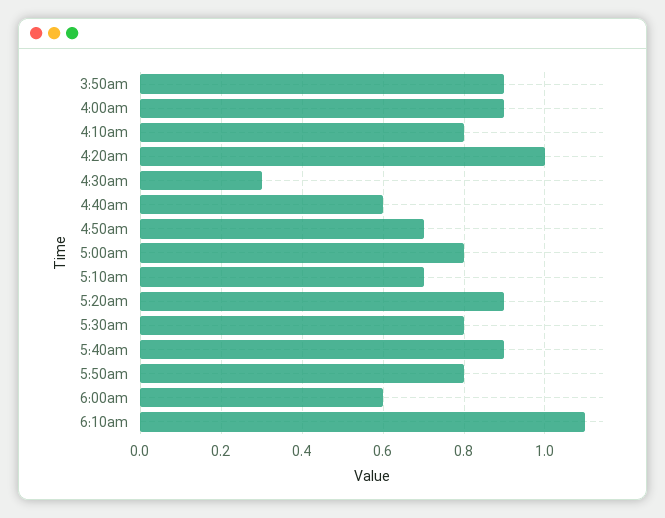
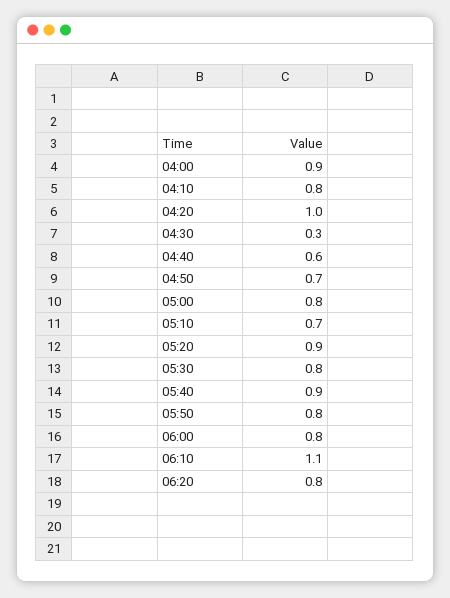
3:50am: 0.9 -> none
6:00am: 0.6 -> 0.8
06:20: none -> 0.8

